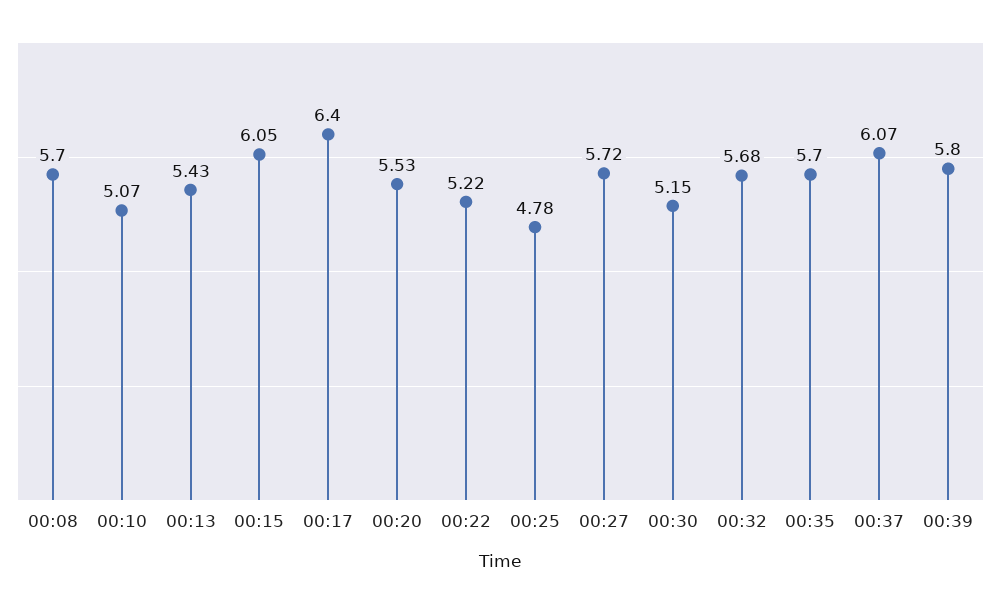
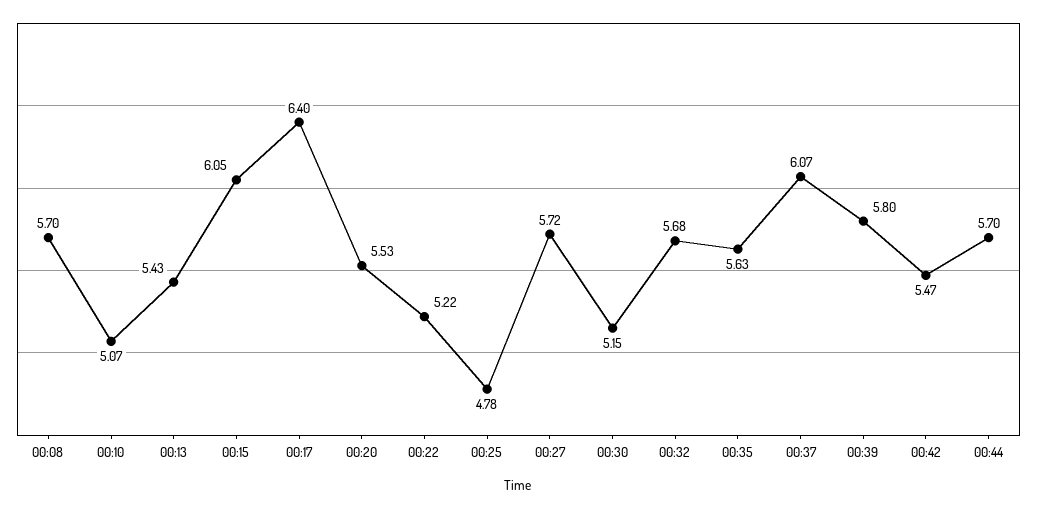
00:35: 5.7 -> 5.63
00:42: none -> 5.47
00:44: none -> 5.7

